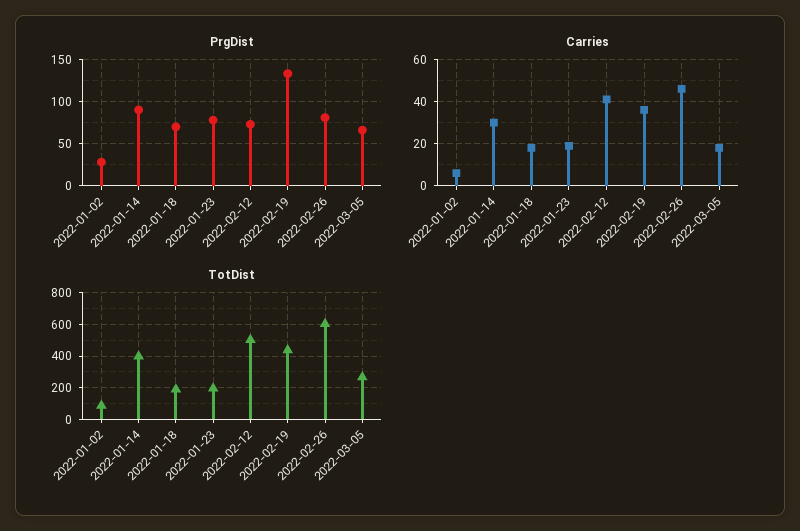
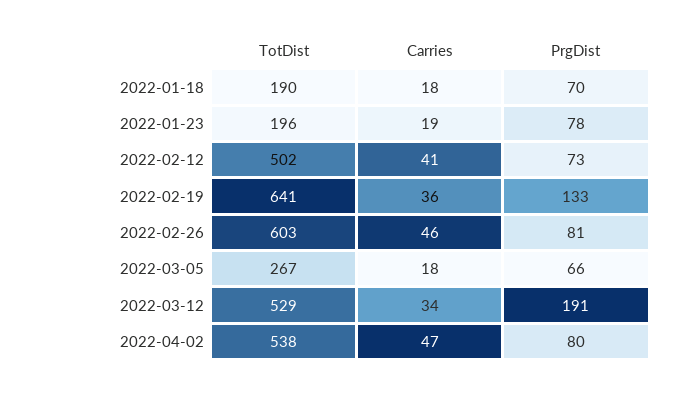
PrgDist, 2022-01-02: 30 -> none
PrgDist, 2022-01-14: 90 -> none
Carries, 2022-01-02: 5 -> none
Carries, 2022-01-14: 30 -> none
TotDist, 2022-01-02: 100 -> none
TotDist, 2022-01-14: 400 -> none
TotDist, 2022-02-19: 450 -> 641
TotDist, 2022-03-12: none -> 529
Carries, 2022-03-12: none -> 34
PrgDist, 2022-03-12: none -> 191
TotDist, 2022-04-02: none -> 538
Carries, 2022-04-02: none -> 47
PrgDist, 2022-04-02: none -> 80

